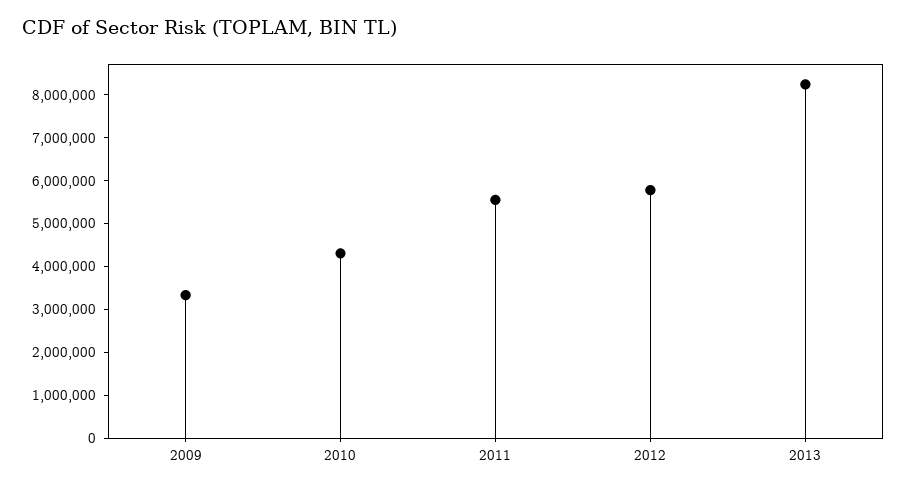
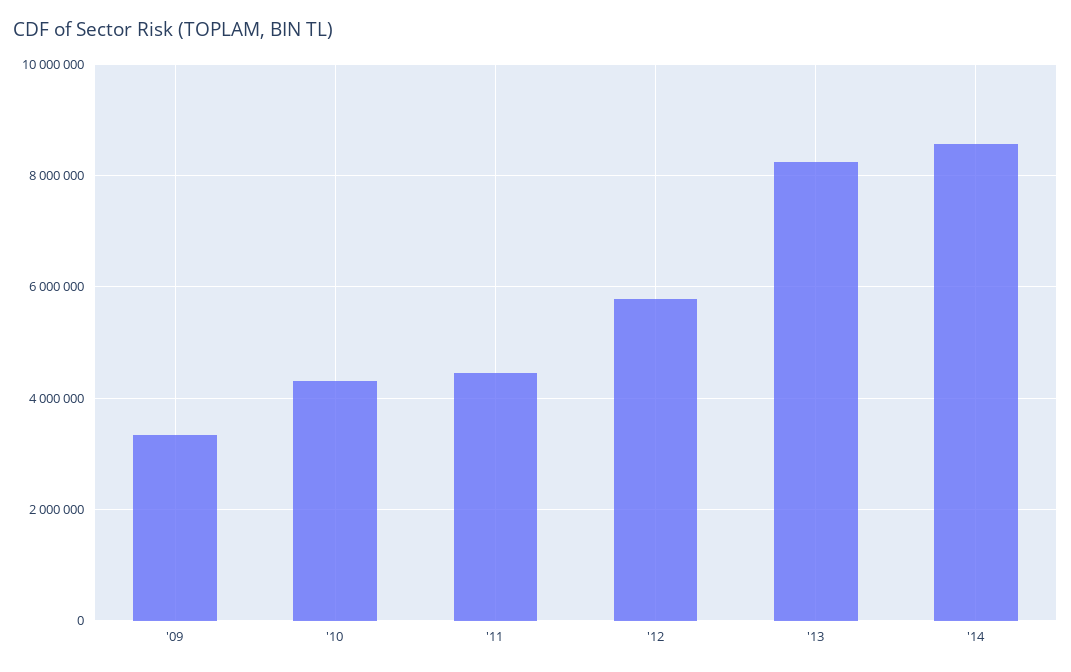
2011: 5600000 -> 4400000
'14: none -> 8600000

